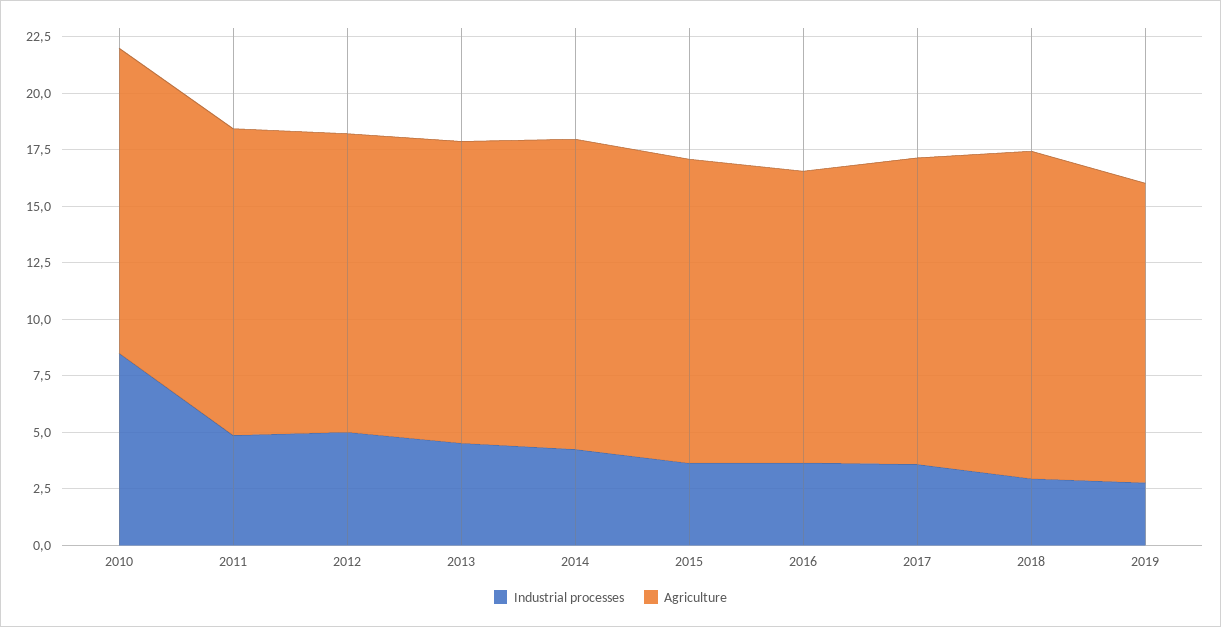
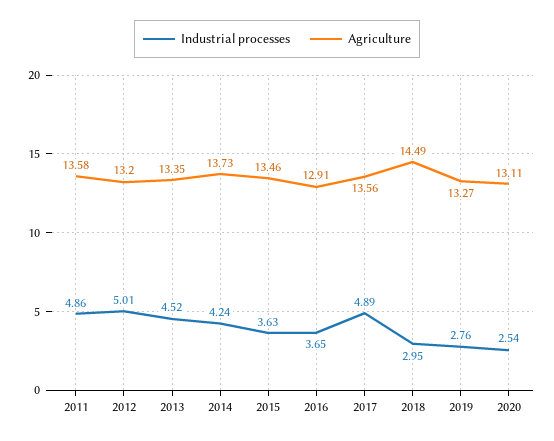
Industrial processes, 2010: 8.5 -> none
Agriculture, 2010: 13.5 -> none
Industrial processes, 2017: 3.5 -> 4.89
Industrial processes, 2020: none -> 2.54
Agriculture, 2020: none -> 13.11

